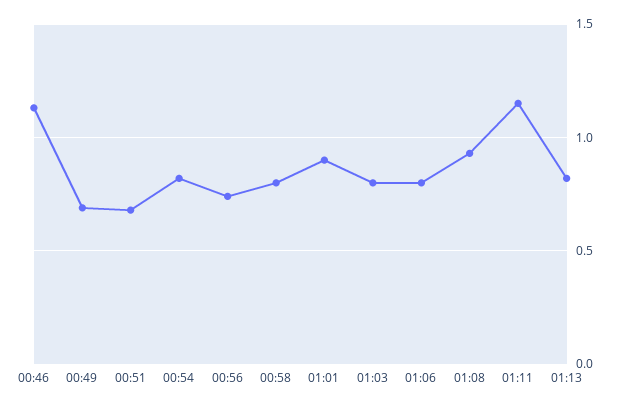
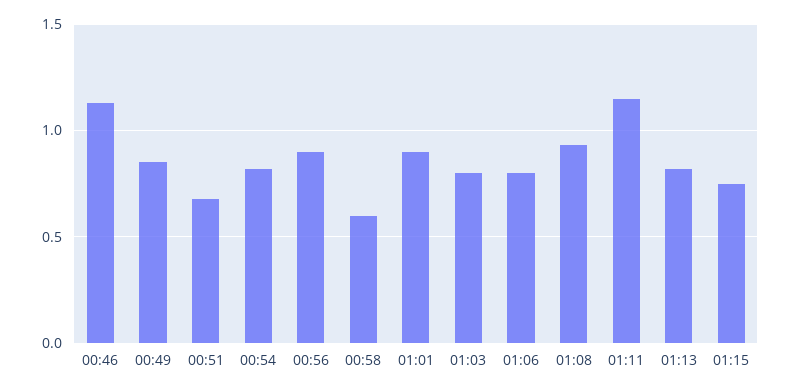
00:49: 0.7 -> 0.85
00:56: 0.75 -> 0.9
00:58: 0.8 -> 0.6
01:15: none -> 0.75

